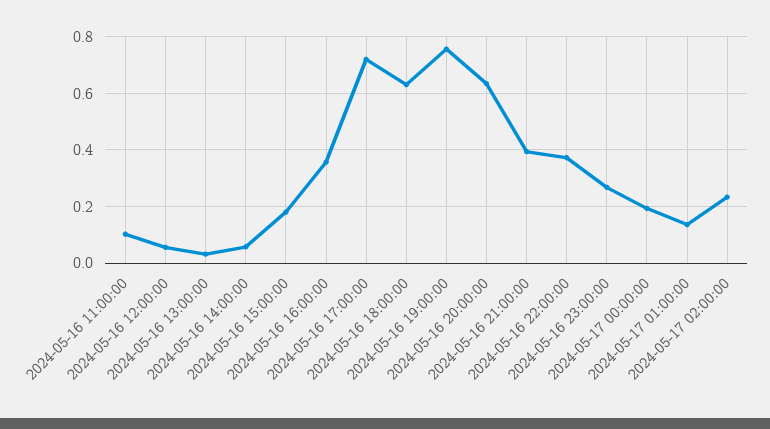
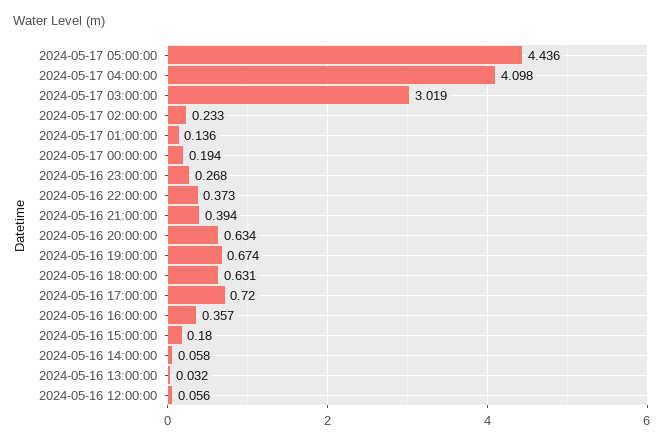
2024-05-16 11:00:00: 0.1 -> none
2024-05-16 19:00:00: 0.75 -> 0.674
2024-05-17 05:00:00: none -> 4.436
2024-05-17 04:00:00: none -> 4.098
2024-05-17 03:00:00: none -> 3.019

